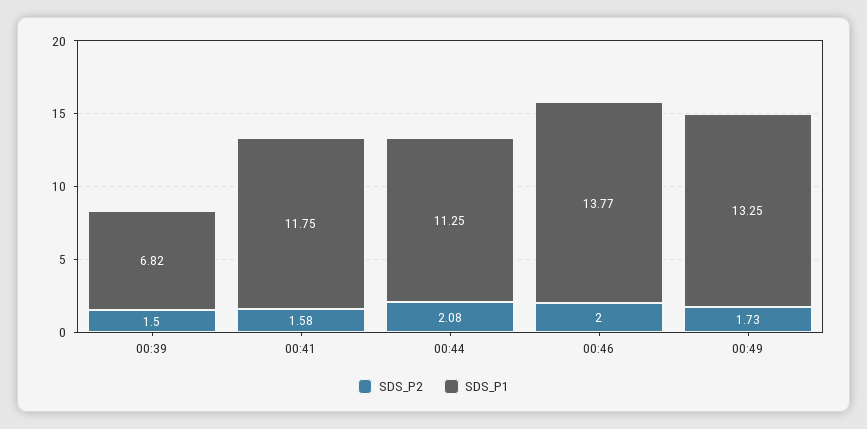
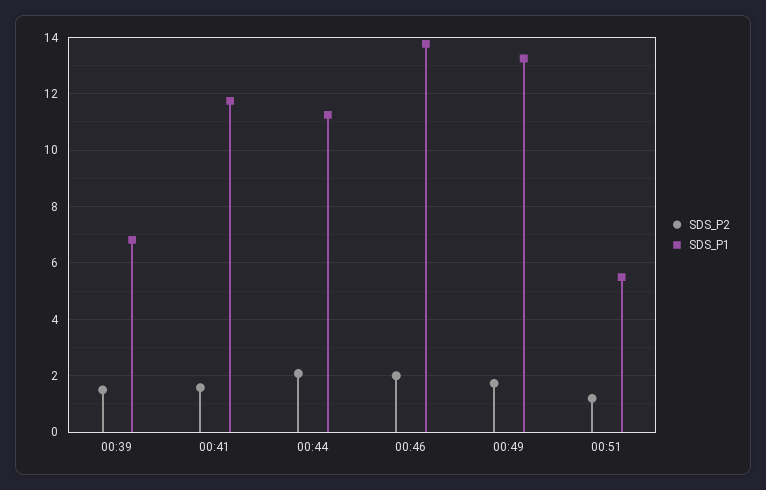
SDS_P2, 00:51: none -> 1.25
SDS_P1, 00:51: none -> 5.5

